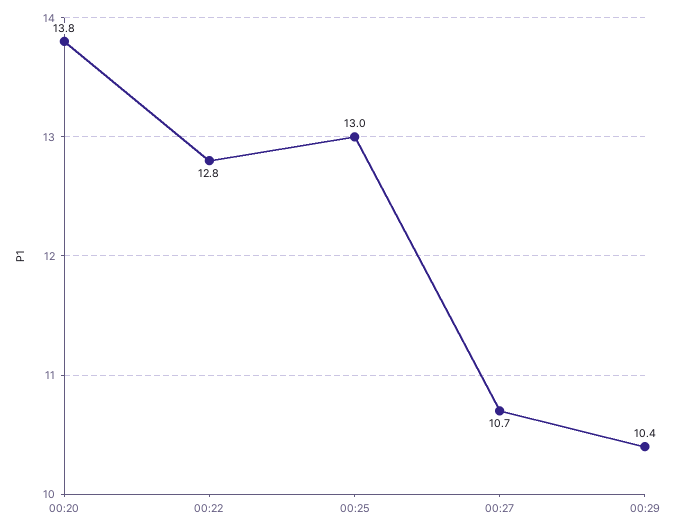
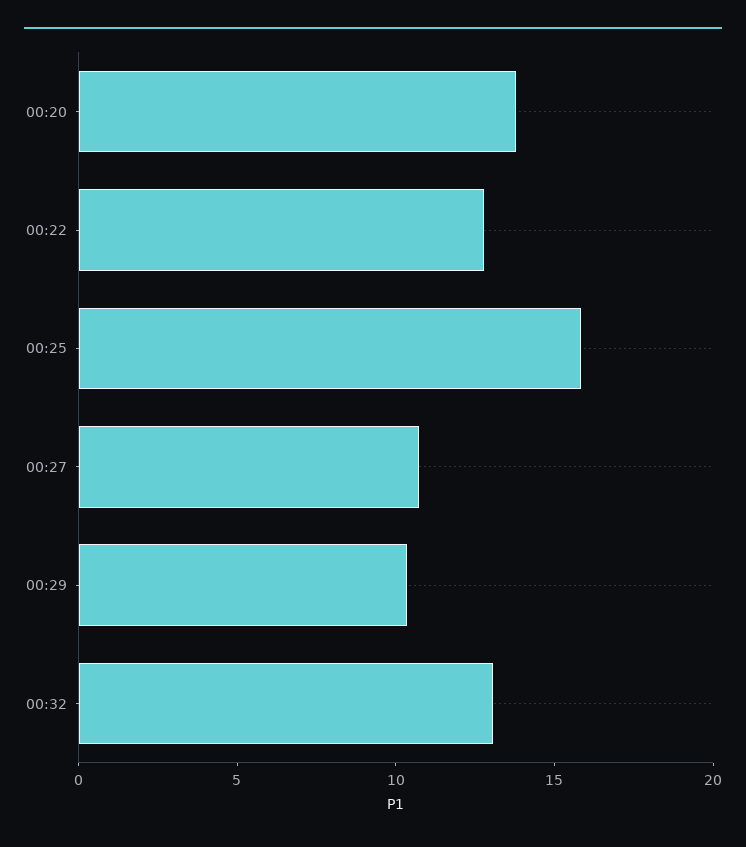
00:25: 13 -> 16
00:32: none -> 13

